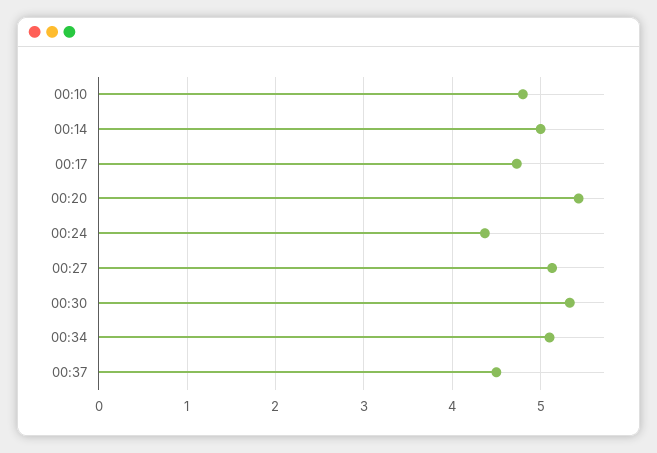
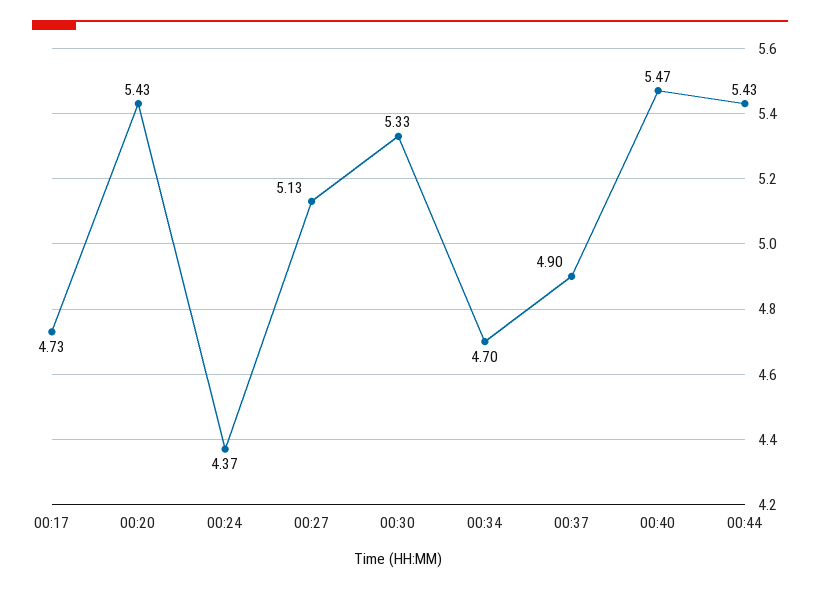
00:10: 4.8 -> none
00:14: 5 -> none
00:34: 5.1 -> 4.7
00:37: 4.5 -> 4.9
00:40: none -> 5.47
00:44: none -> 5.43

